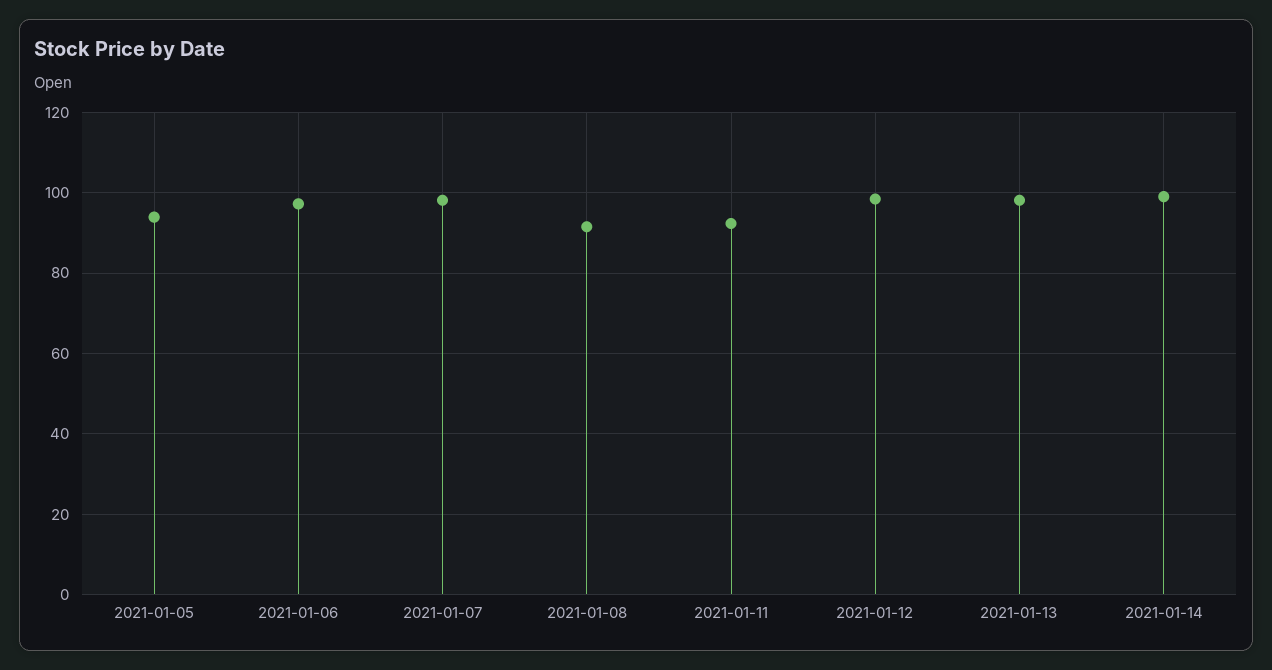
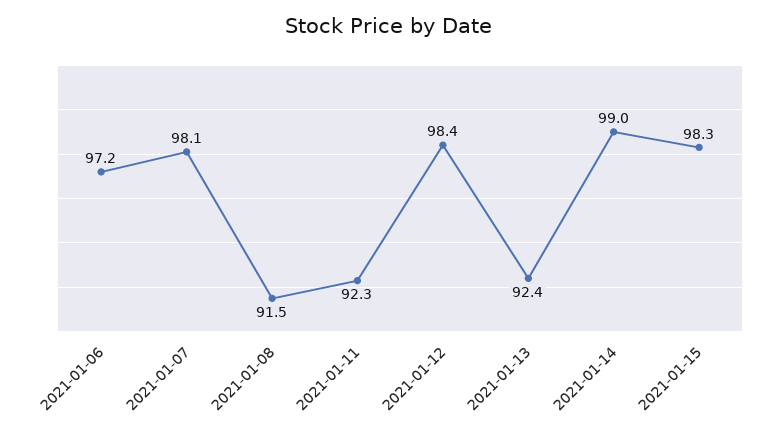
2021-01-05: 94 -> none
2021-01-13: 98 -> 92.4
2021-01-15: none -> 98.3

